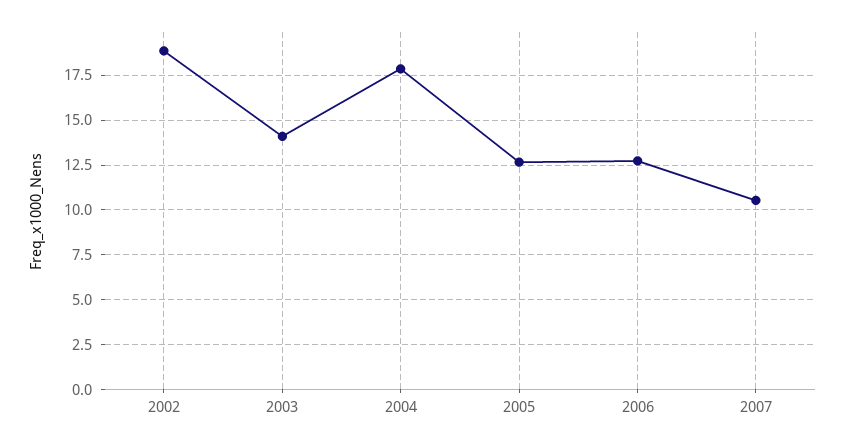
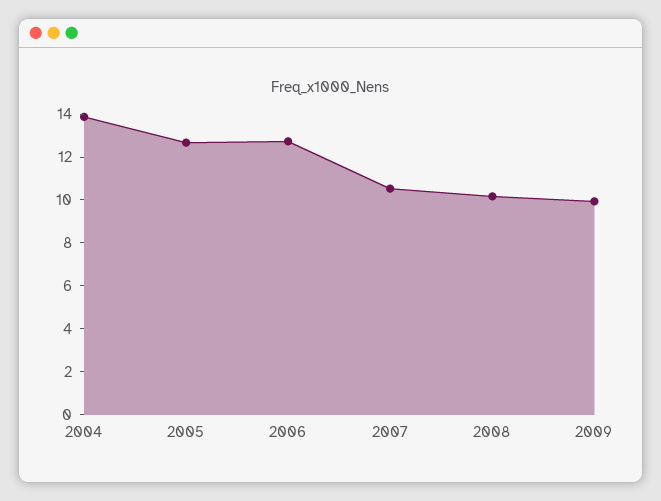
2002: 19 -> none
2003: 14 -> none
2004: 18 -> 14
2008: none -> 10
2009: none -> 10

